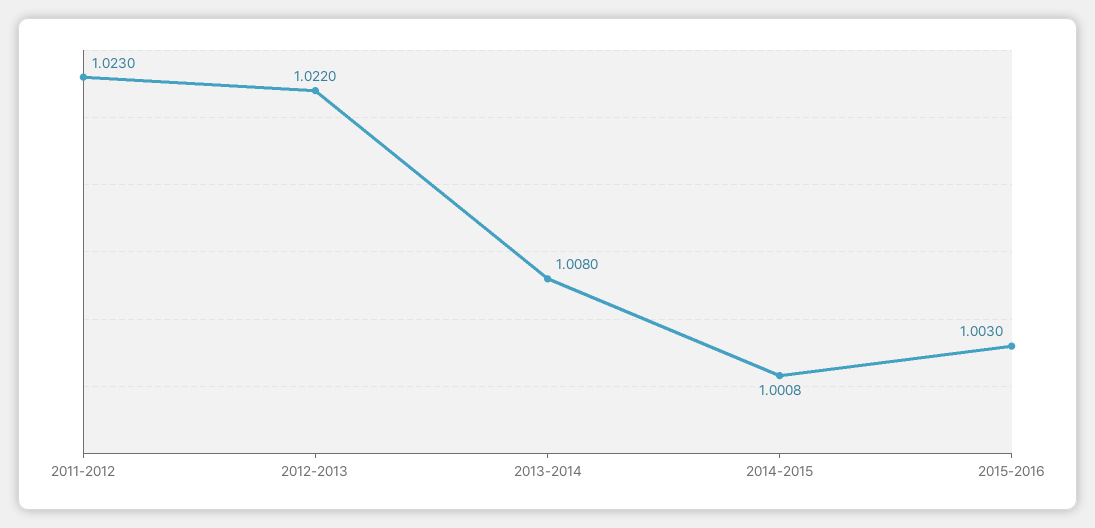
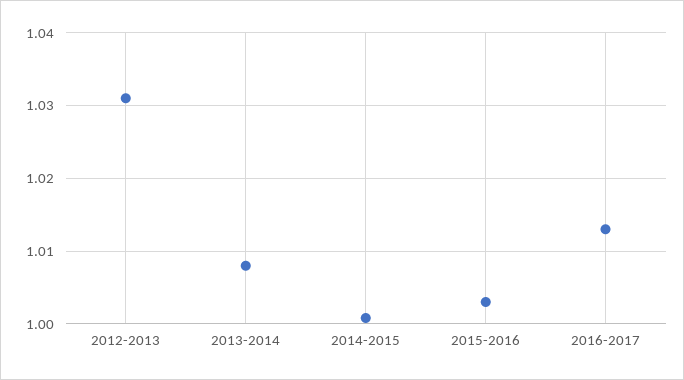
2011-2012: 1.023 -> none
2012-2013: 1.022 -> 1.031
2016-2017: none -> 1.013

